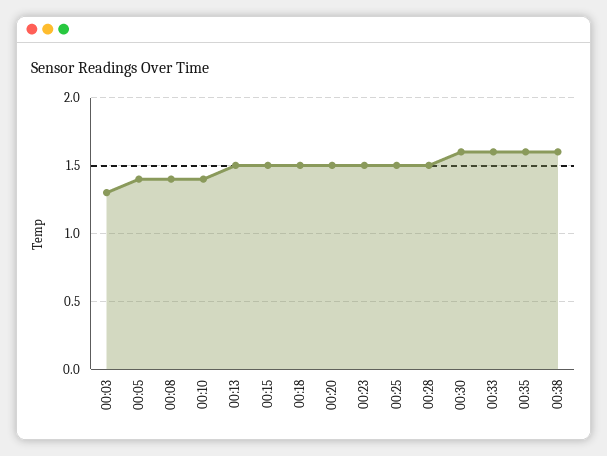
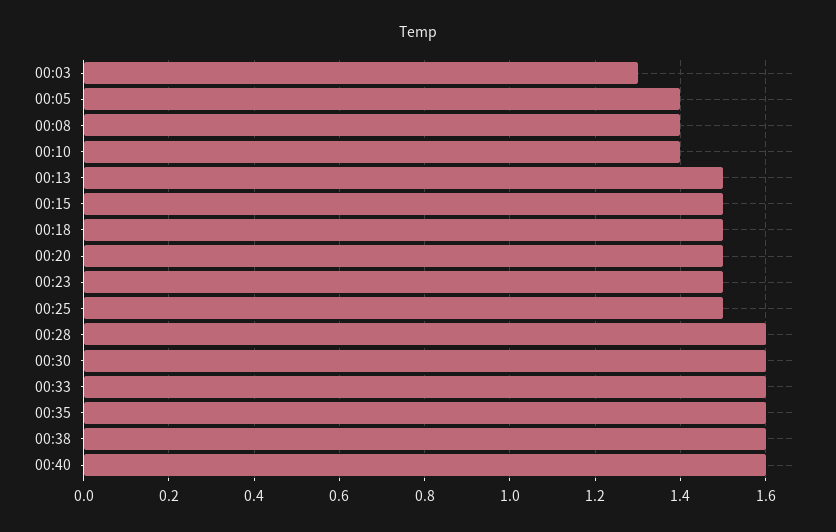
00:28: 1.5 -> 1.6
00:40: none -> 1.6

